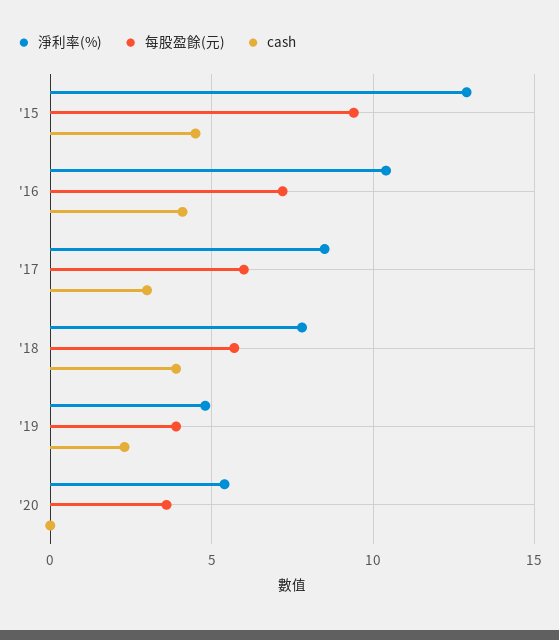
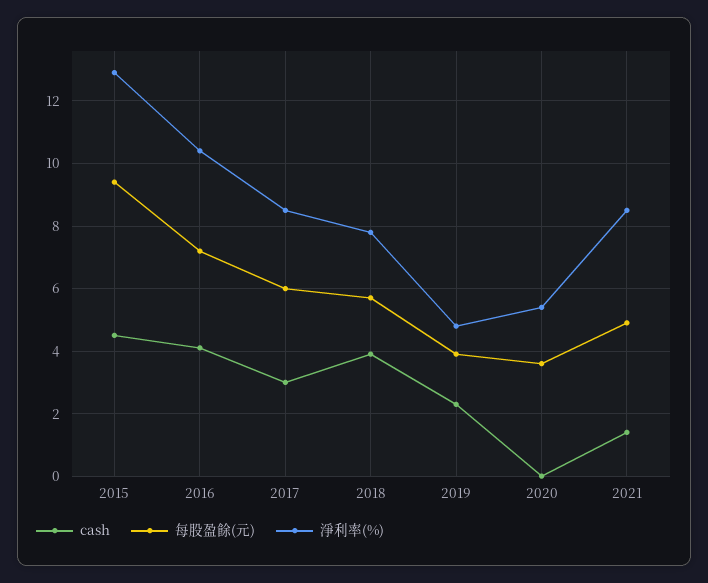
cash, 2021: none -> 1.5
每股盈餘(元), 2021: none -> 5
淨利率(%), 2021: none -> 8.5

